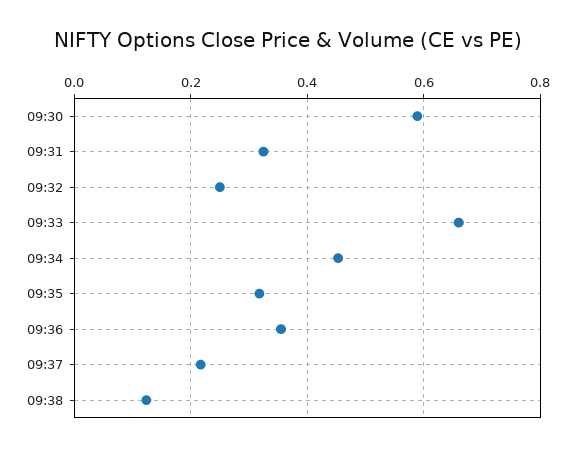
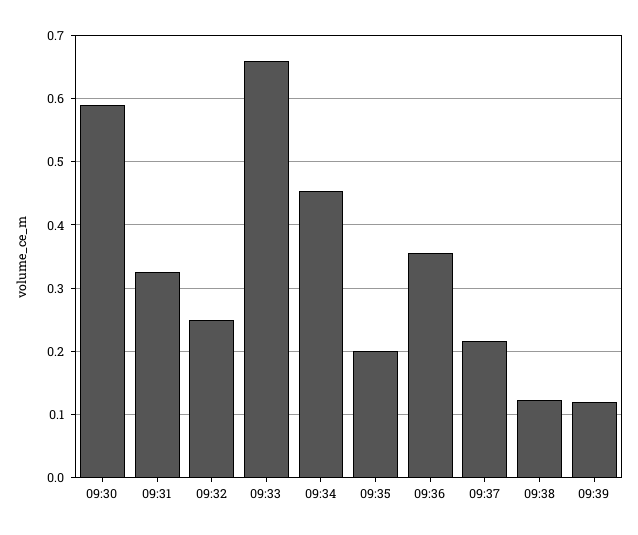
09:35: 0.32 -> 0.2
09:39: none -> 0.12

